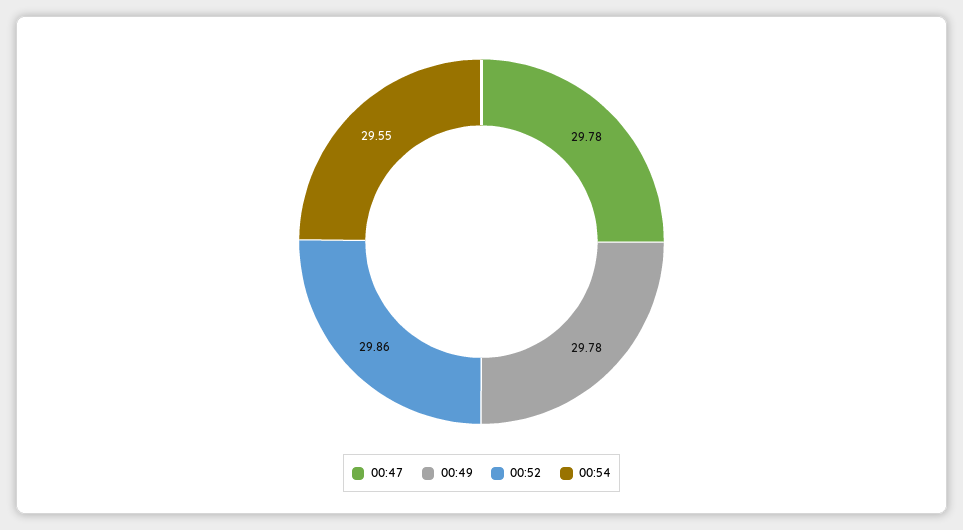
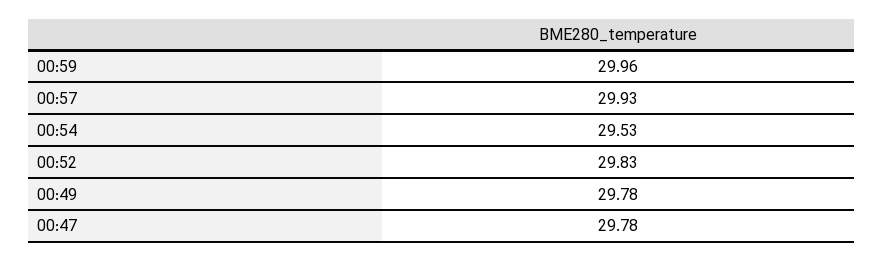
00:52: 29.86 -> 29.83
00:54: 29.55 -> 29.53
00:59: none -> 29.96
00:57: none -> 29.93

